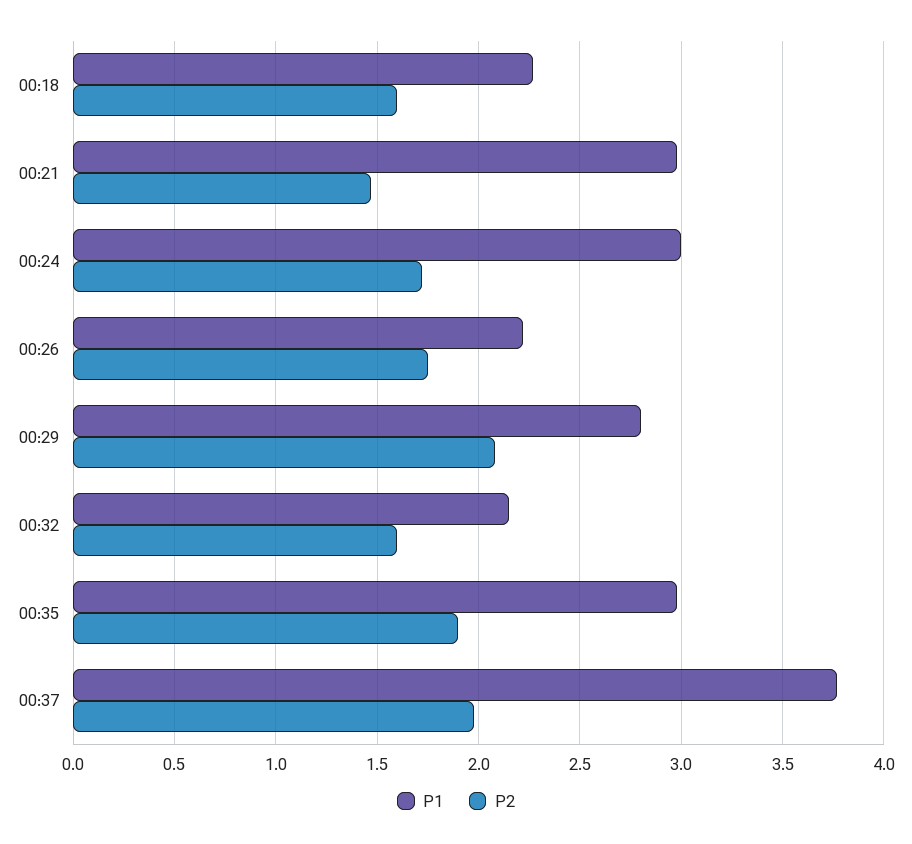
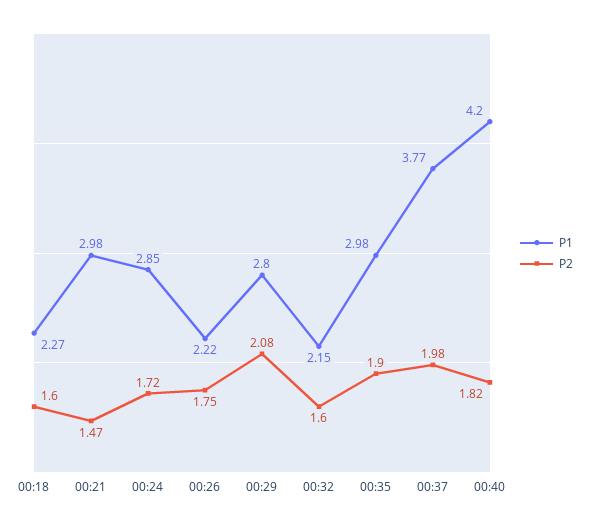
P1, 00:24: 3 -> 2.85
P1, 00:40: none -> 4.2
P2, 00:40: none -> 1.82

